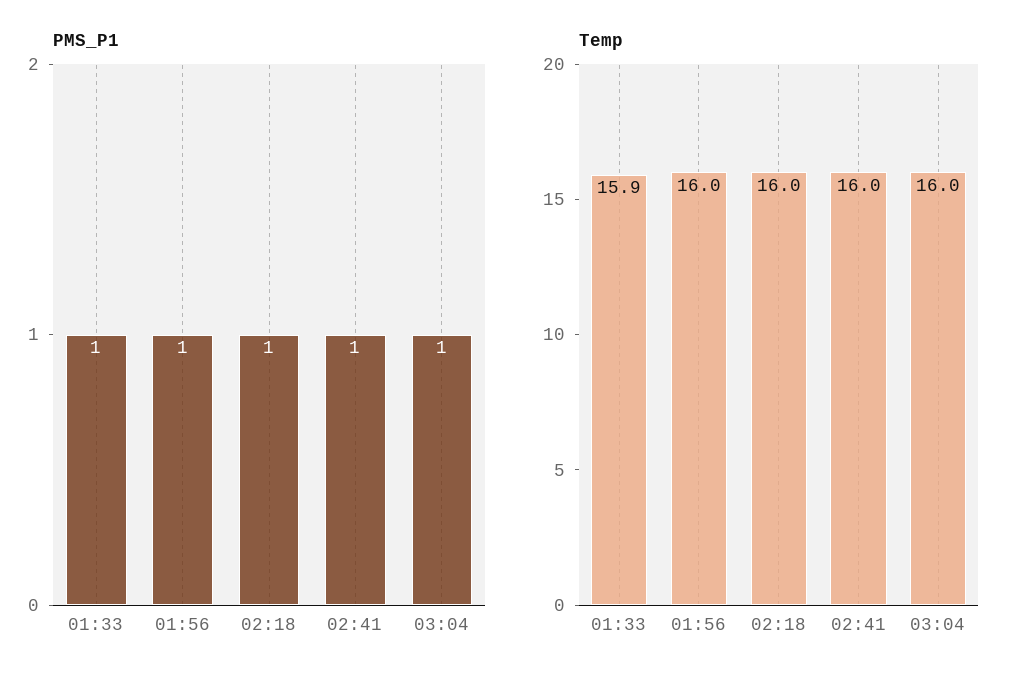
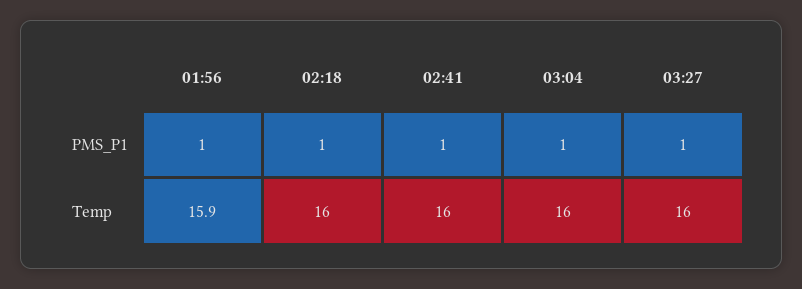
PMS_P1, 01:33: 1 -> none
Temp, 01:33: 15.9 -> none
Temp, 01:56: 16 -> 15.9
PMS_P1, 03:27: none -> 1
Temp, 03:27: none -> 16

